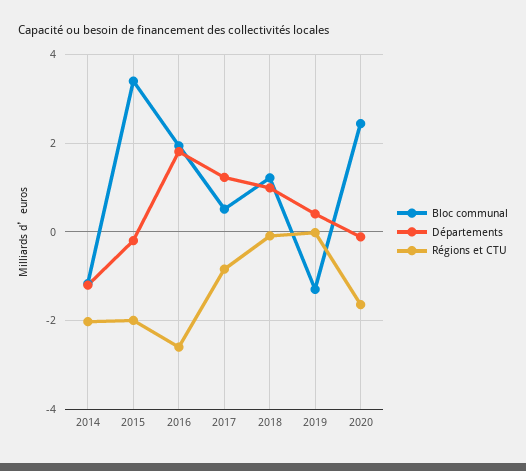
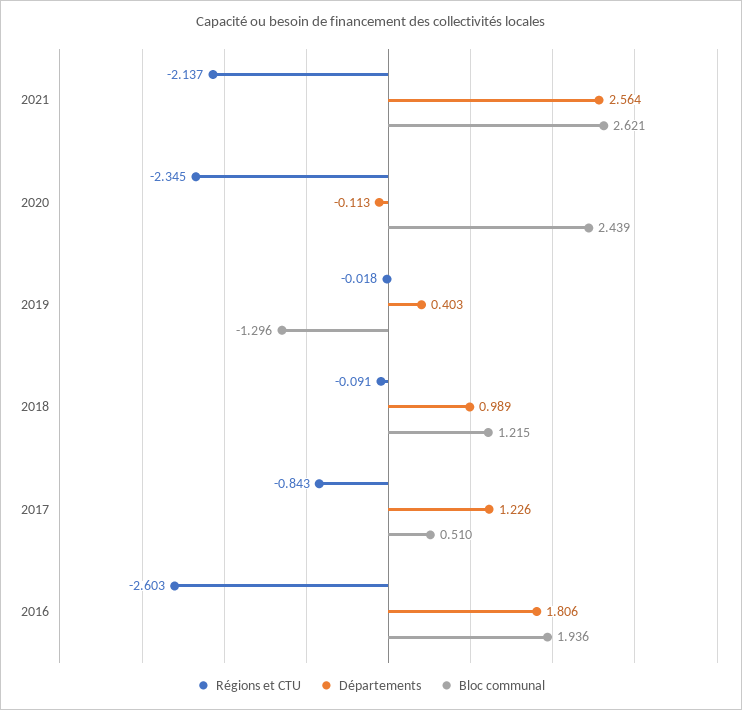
Bloc communal, 2014: -1.2 -> none
Départements, 2014: -1.2 -> none
Régions et CTU, 2014: -2 -> none
Bloc communal, 2015: 3.4 -> none
Départements, 2015: -0.2 -> none
Régions et CTU, 2015: -2 -> none
Régions et CTU, 2020: -1.6 -> -2.345
Régions et CTU, 2021: none -> -2.137
Départements, 2021: none -> 2.564
Bloc communal, 2021: none -> 2.621

